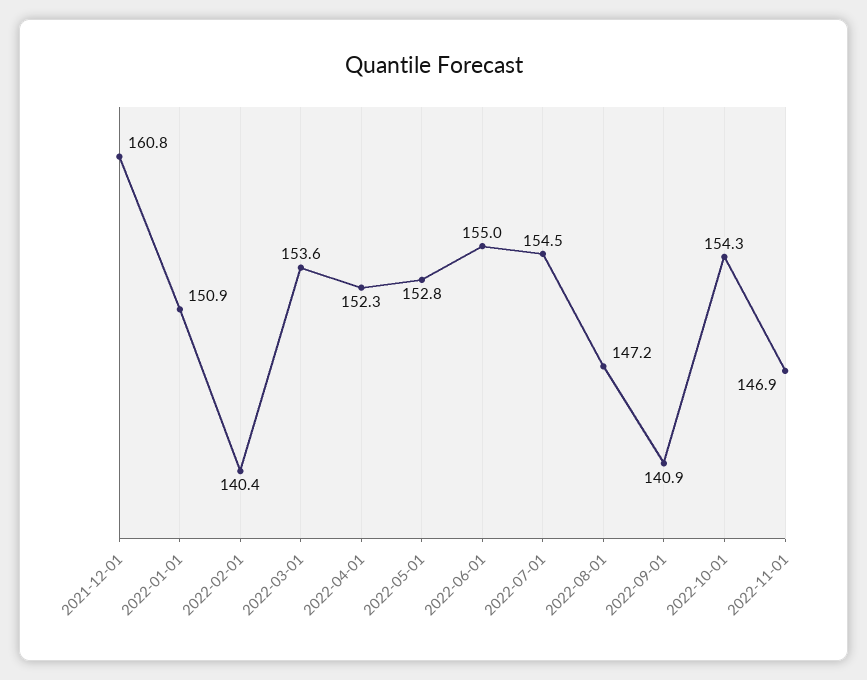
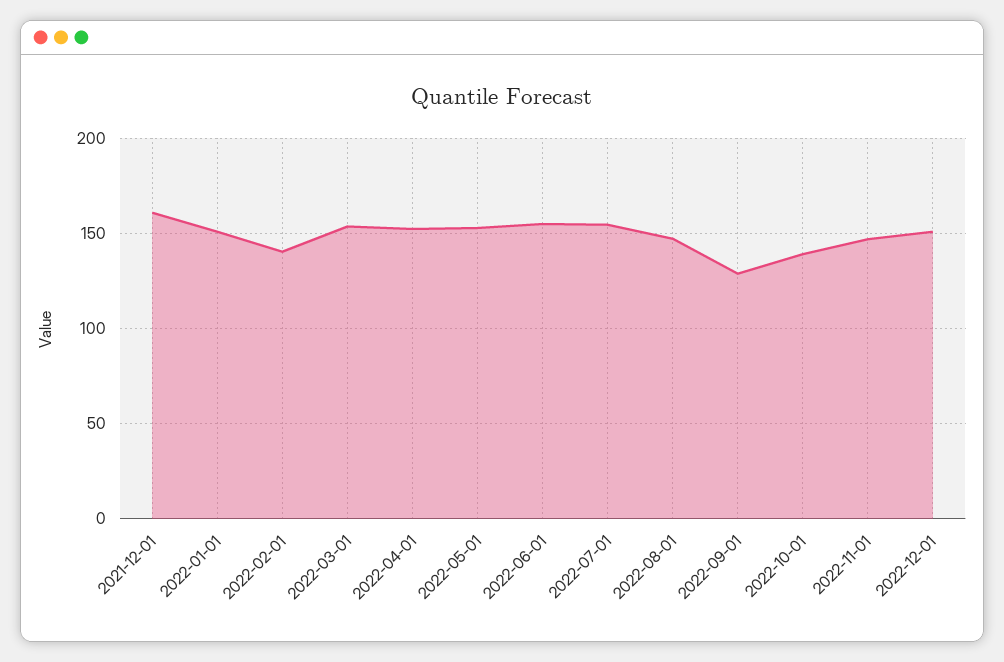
2022-09-01: 140.9 -> 130
2022-10-01: 154.3 -> 140
2022-12-01: none -> 150

